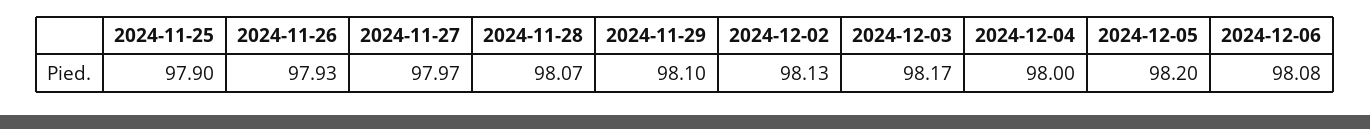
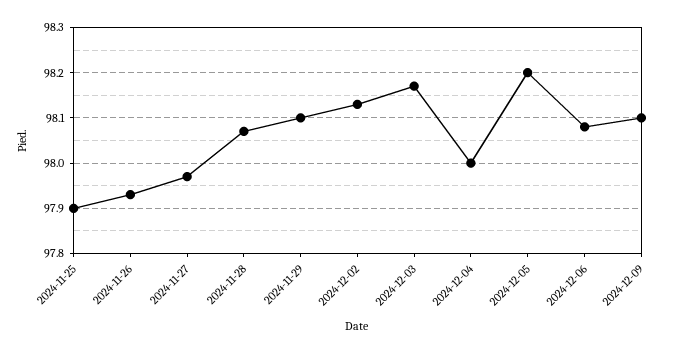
2024-12-09: none -> 98.1

